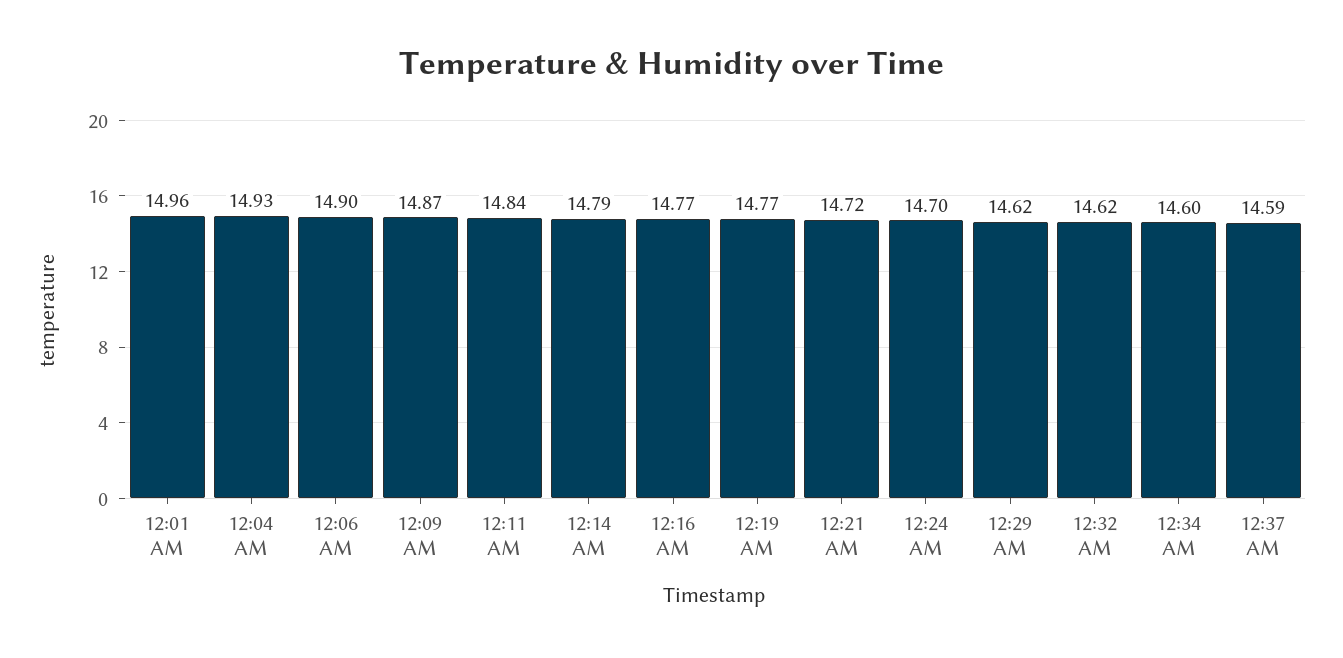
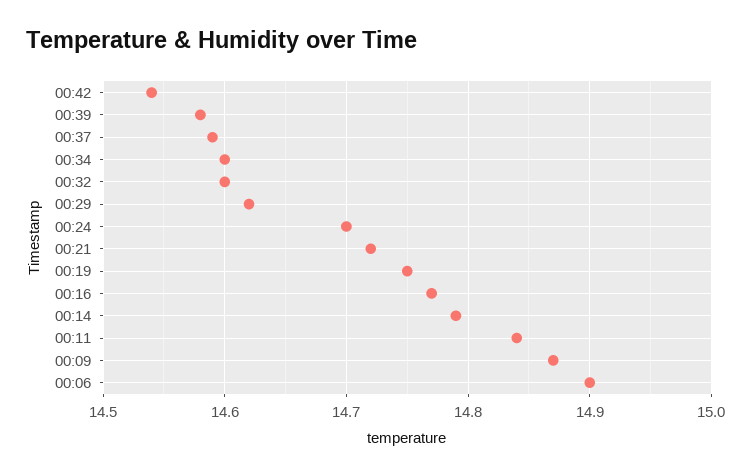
12:01 AM: 14.96 -> none
12:04 AM: 14.93 -> none
12:19 AM: 14.77 -> 14.75
12:32 AM: 14.62 -> 14.6
00:42: none -> 14.54
00:39: none -> 14.58

